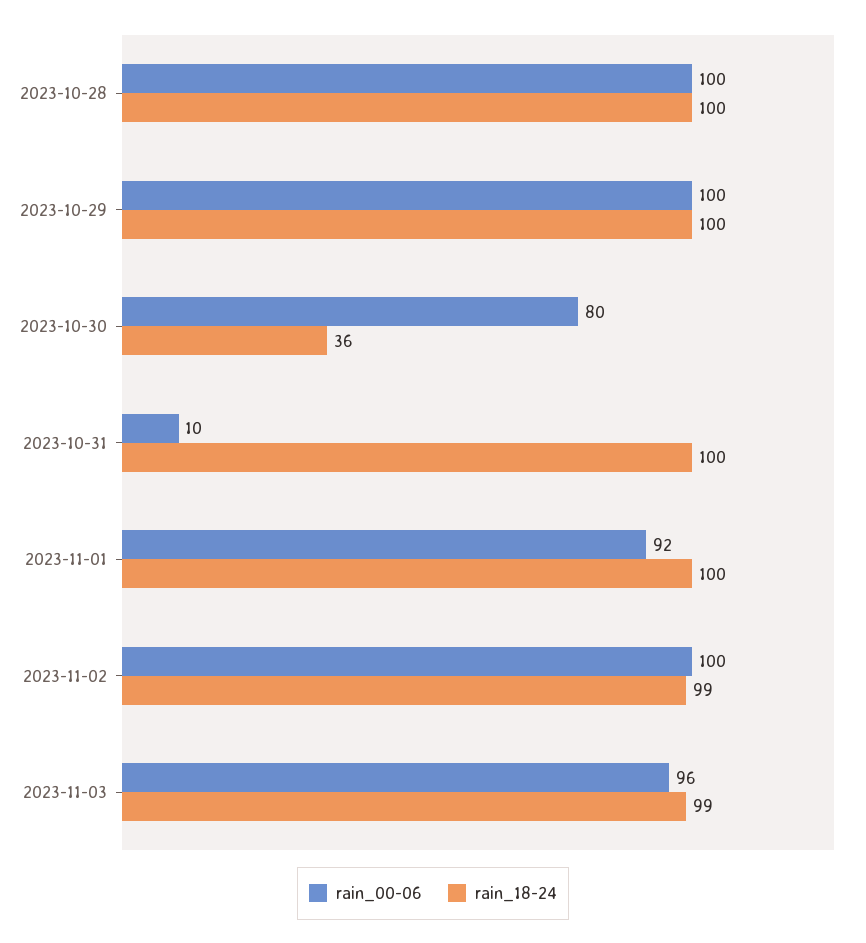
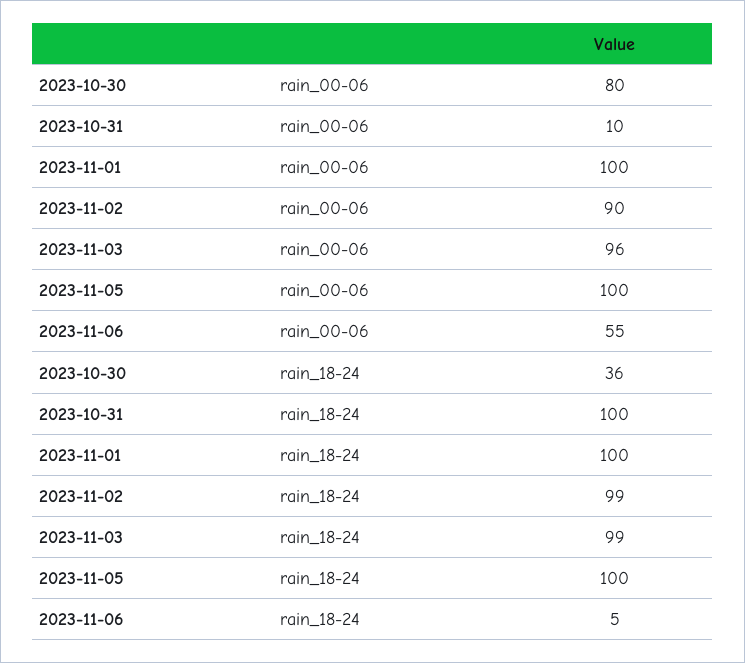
rain_00-06, 2023-10-28: 100 -> none
rain_18-24, 2023-10-28: 100 -> none
rain_00-06, 2023-10-29: 100 -> none
rain_18-24, 2023-10-29: 100 -> none
rain_00-06, 2023-11-01: 92 -> 100
rain_00-06, 2023-11-02: 100 -> 90
rain_00-06, 2023-11-05: none -> 100
rain_00-06, 2023-11-06: none -> 55
rain_18-24, 2023-11-05: none -> 100
rain_18-24, 2023-11-06: none -> 5

